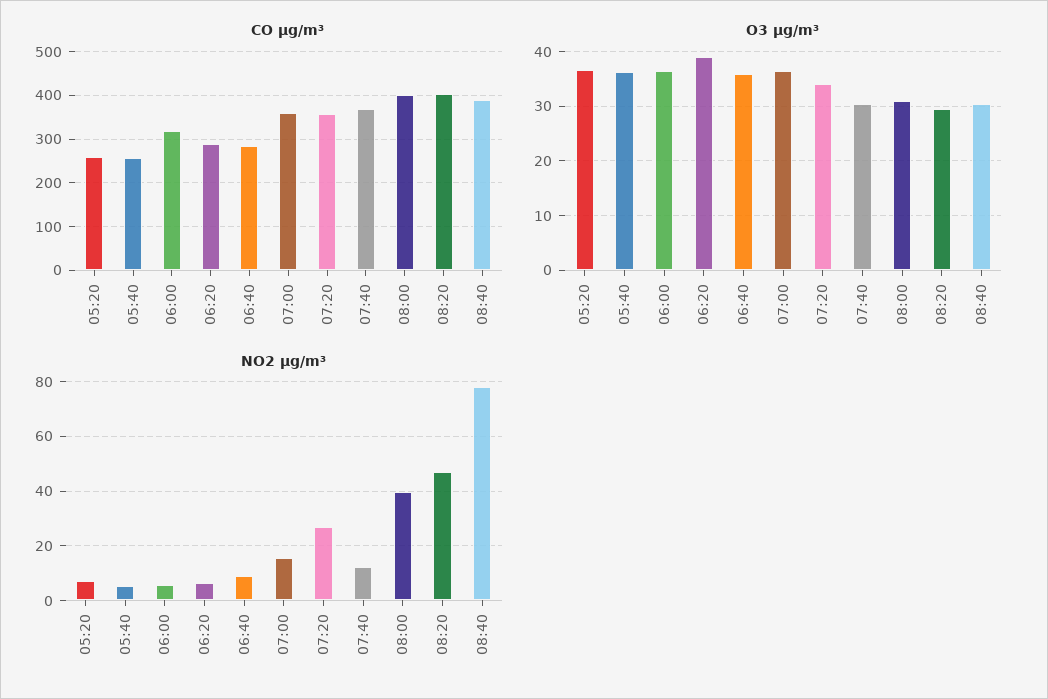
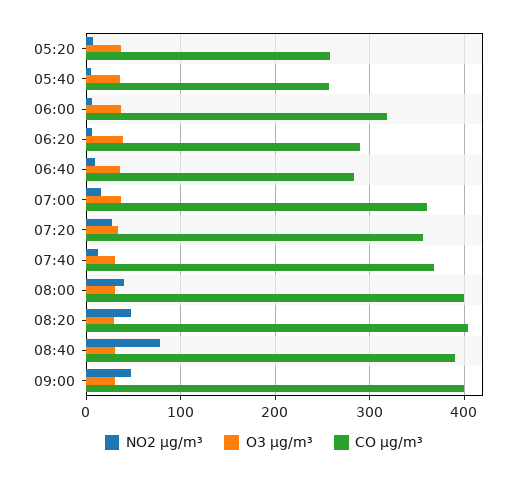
NO2 µg/m³, 09:00: none -> 50
O3 µg/m³, 09:00: none -> 30
CO µg/m³, 09:00: none -> 400

